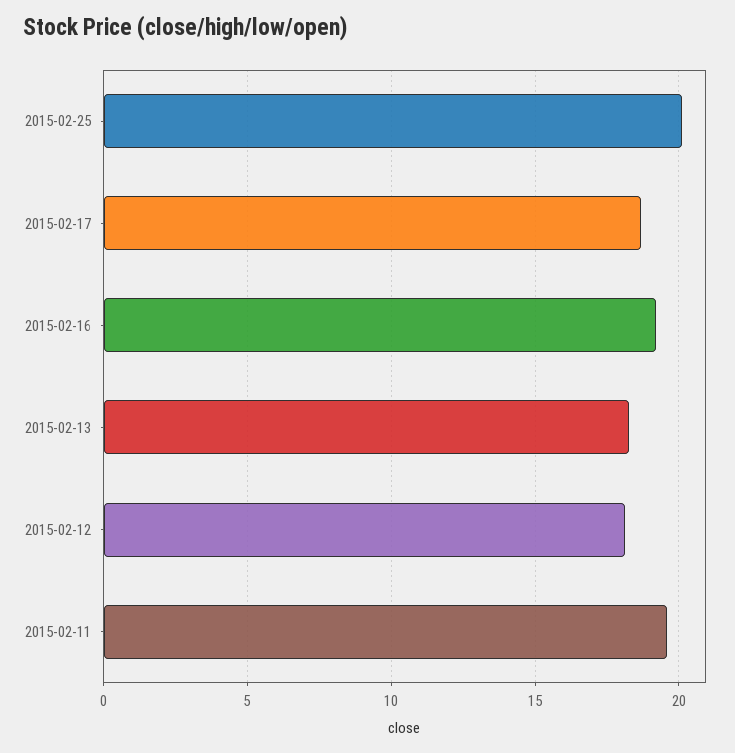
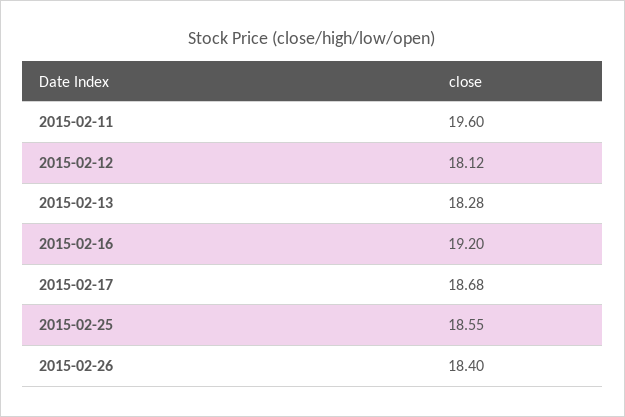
2015-02-25: 20 -> 18.55
2015-02-26: none -> 18.4

